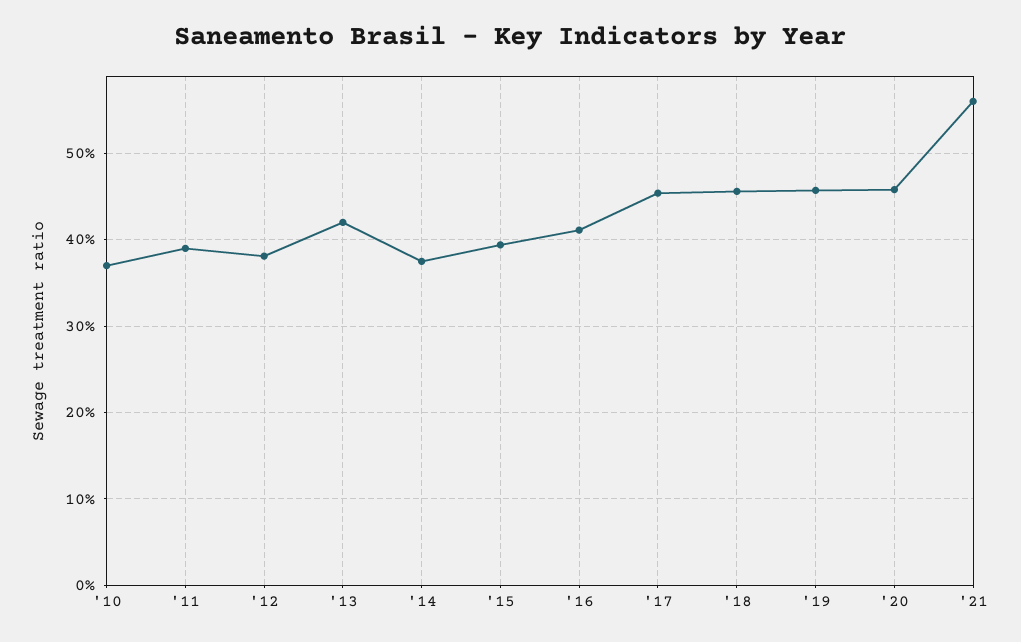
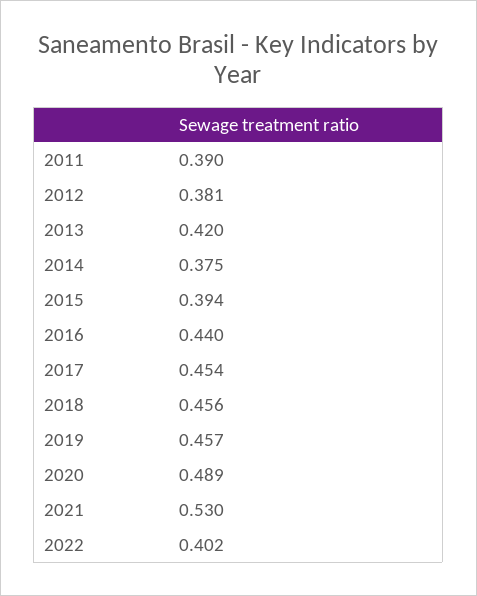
'10: 0.37 -> none
'16: 0.41 -> 0.44
'20: 0.46 -> 0.489
'21: 0.56 -> 0.53
2022: none -> 0.402

